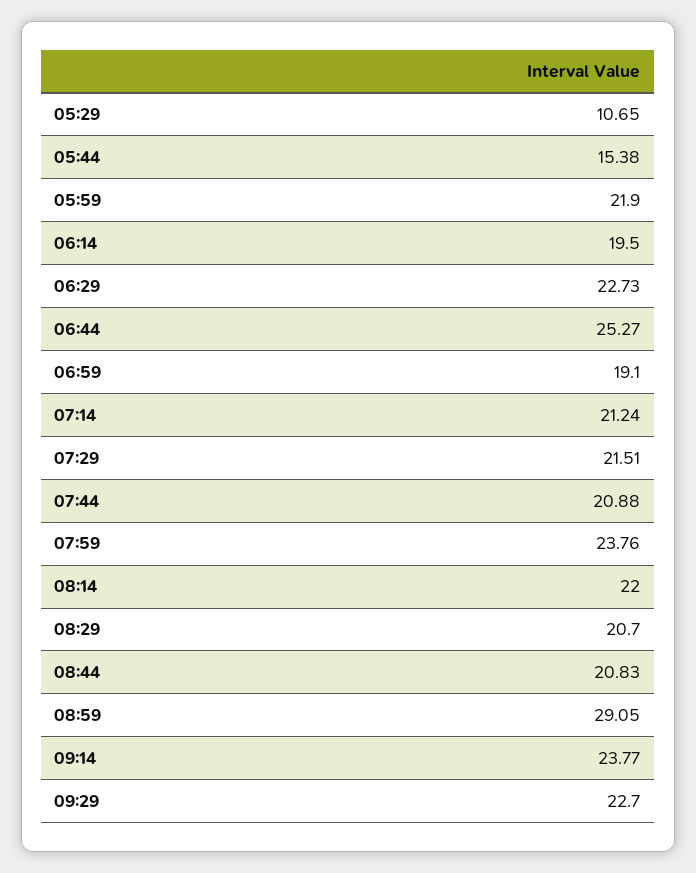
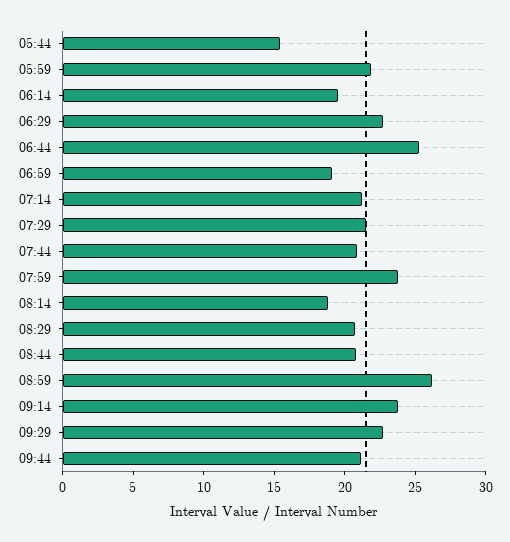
05:29: 10.65 -> none
08:14: 22 -> 19
08:59: 29.05 -> 26
09:44: none -> 21

